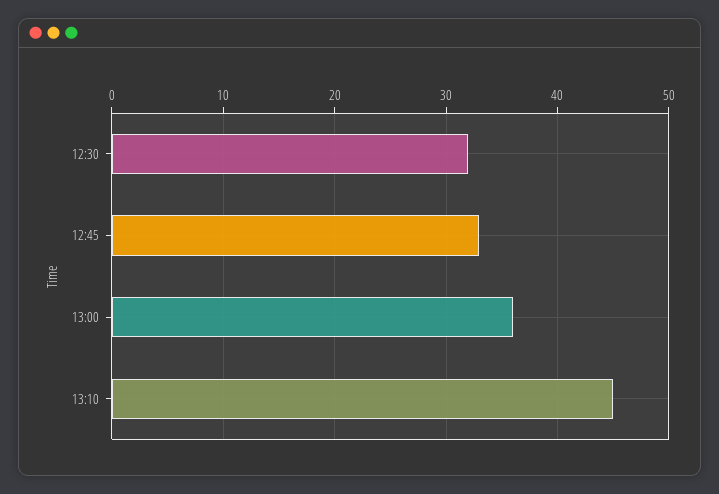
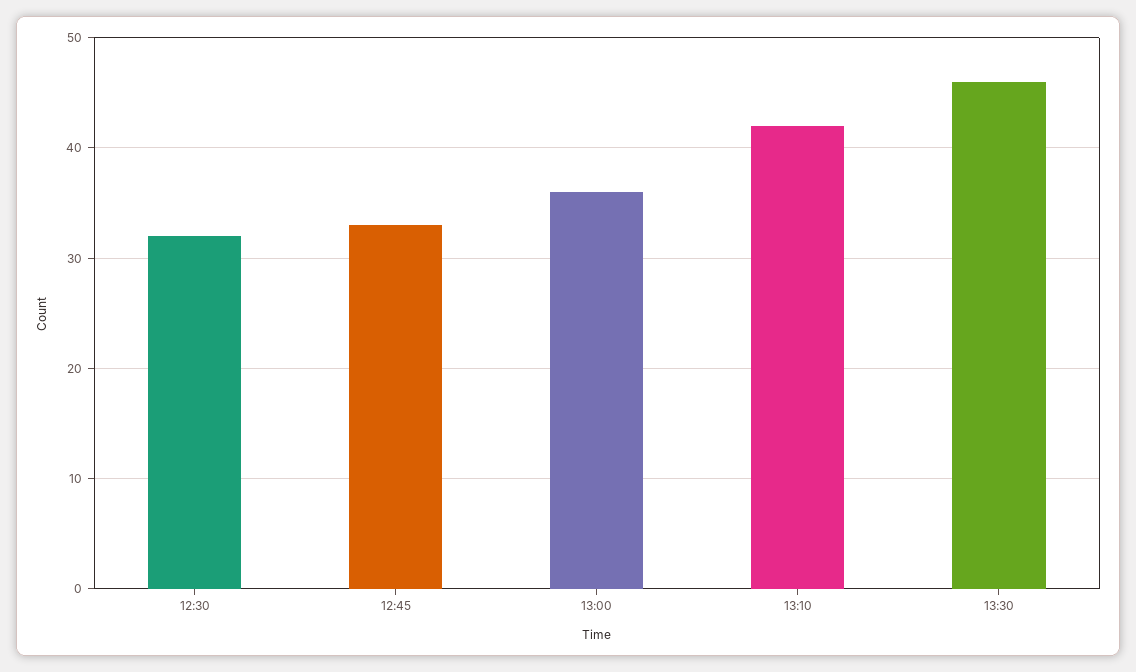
13:10: 45 -> 42
13:30: none -> 46

